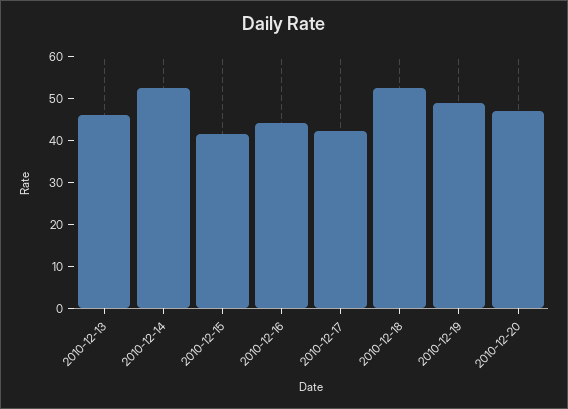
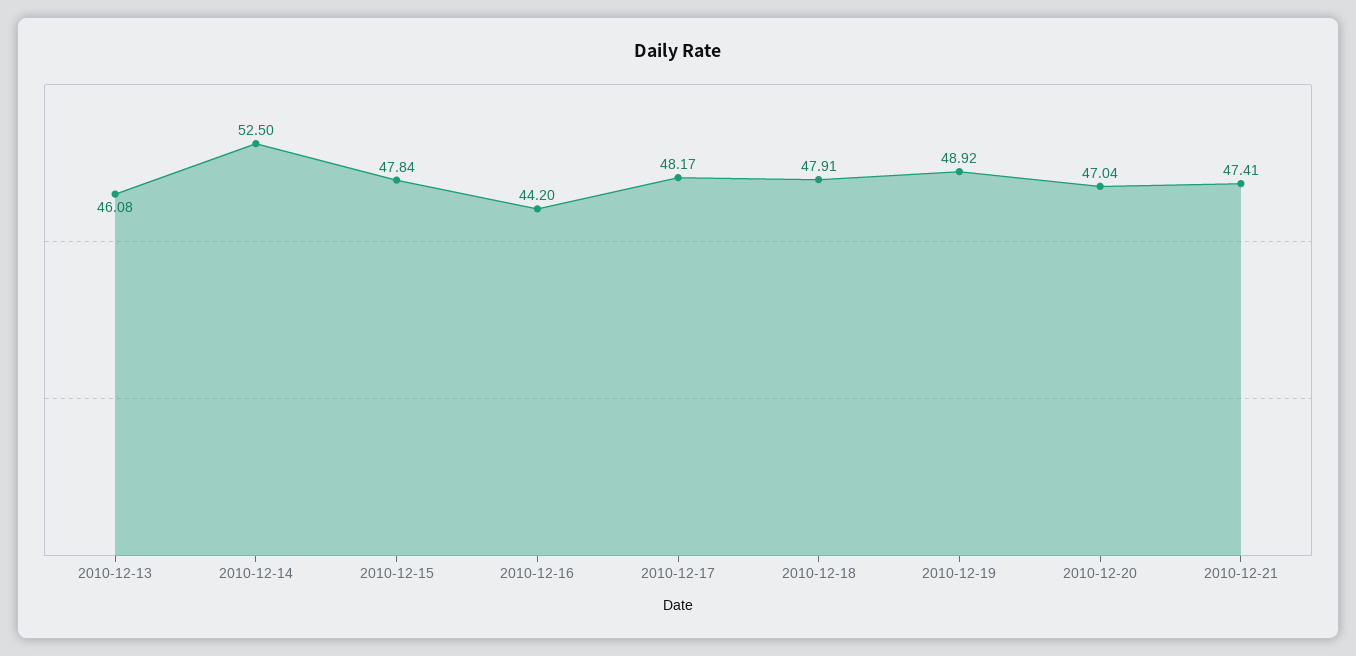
2010-12-15: 42 -> 47.84
2010-12-17: 42 -> 48.17
2010-12-18: 52 -> 47.91
2010-12-21: none -> 47.41

